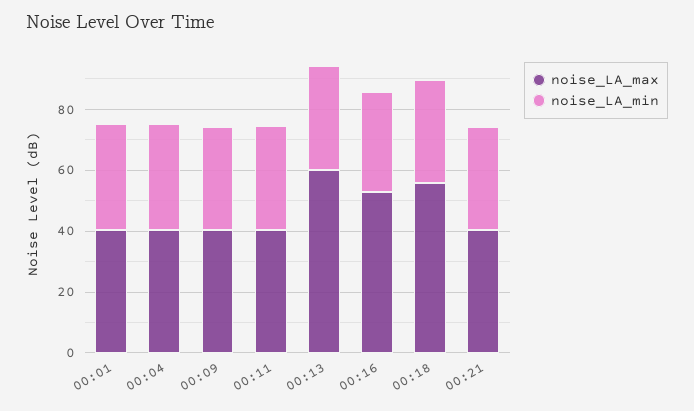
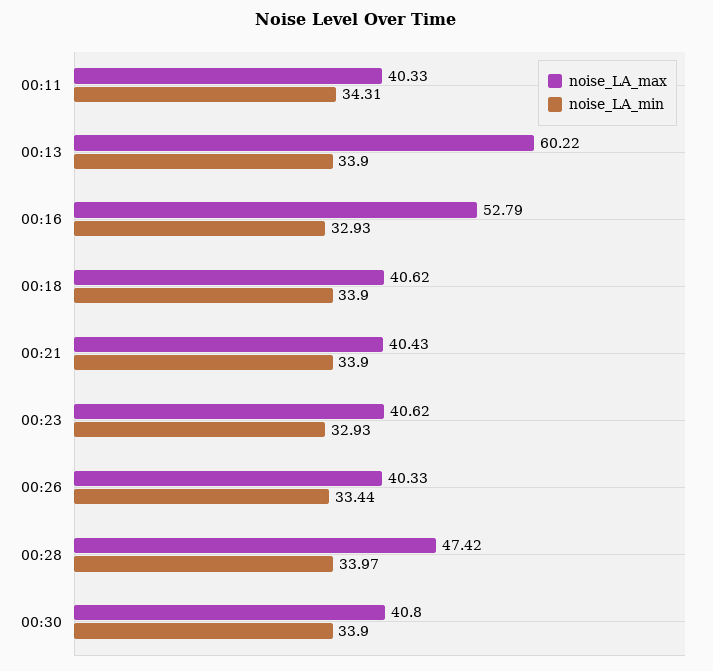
noise_LA_max, 00:01: 40 -> none
noise_LA_min, 00:01: 35 -> none
noise_LA_max, 00:04: 40 -> none
noise_LA_min, 00:04: 35 -> none
noise_LA_max, 00:09: 40 -> none
noise_LA_min, 00:09: 35 -> none
noise_LA_max, 00:18: 55 -> 40.62
noise_LA_max, 00:23: none -> 40.62
noise_LA_min, 00:23: none -> 32.93
noise_LA_max, 00:26: none -> 40.33
noise_LA_min, 00:26: none -> 33.44
noise_LA_max, 00:28: none -> 47.42
noise_LA_min, 00:28: none -> 33.97
noise_LA_max, 00:30: none -> 40.8
noise_LA_min, 00:30: none -> 33.9

